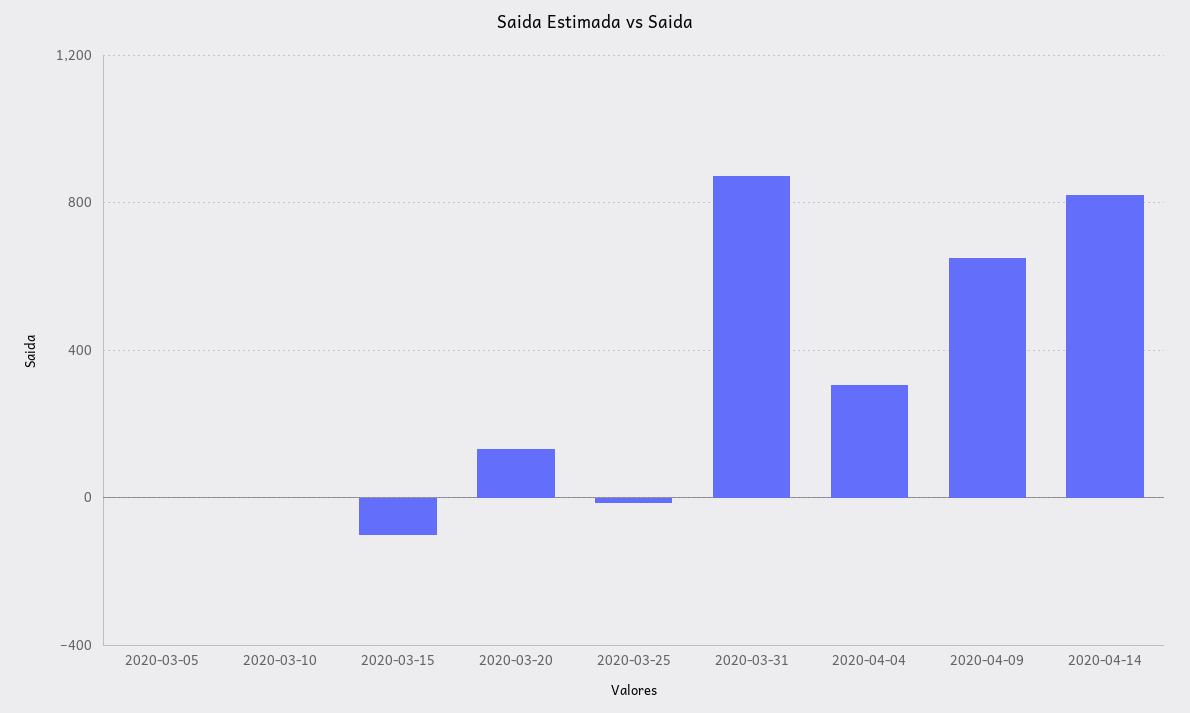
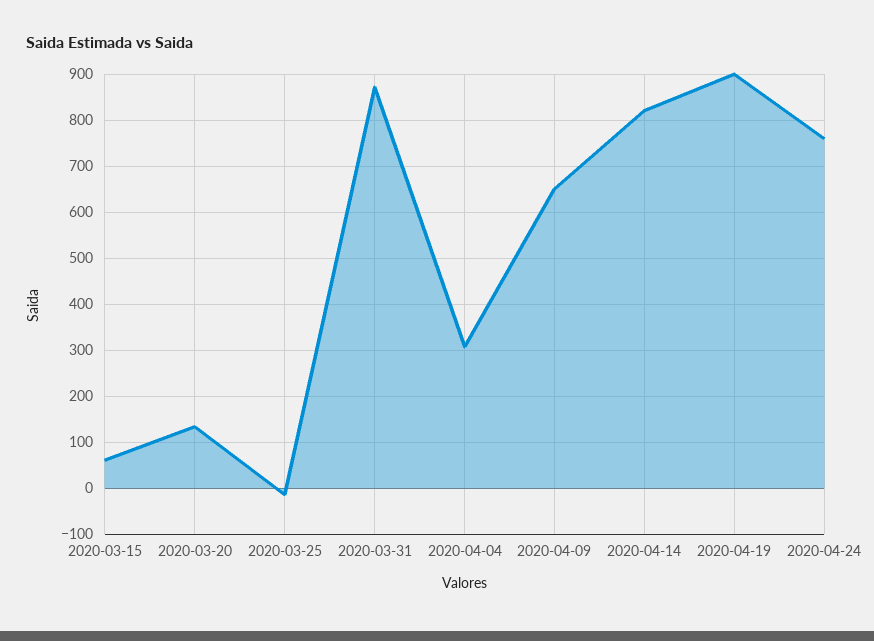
2020-03-05: 0 -> none
2020-03-10: 0 -> none
2020-03-15: -100 -> 60
2020-04-19: none -> 900
2020-04-24: none -> 760

